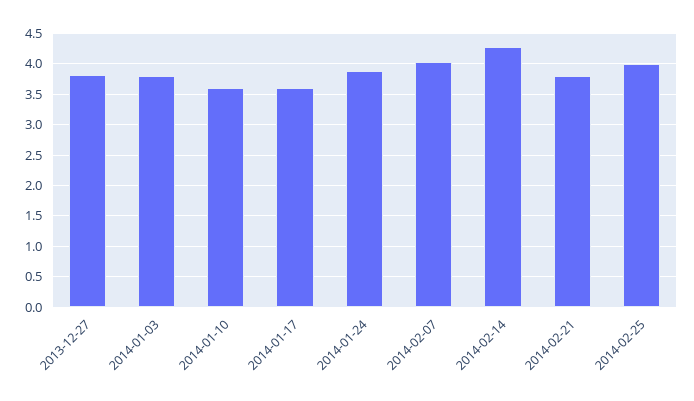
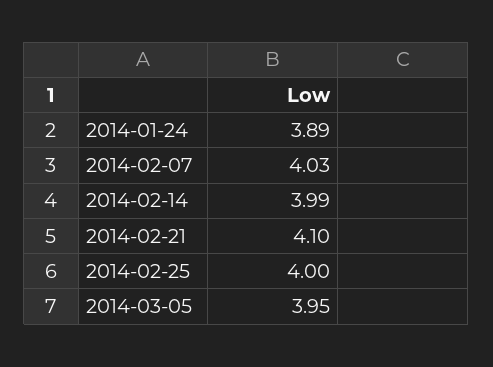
2013-12-27: 3.8 -> none
2014-01-03: 3.8 -> none
2014-01-10: 3.6 -> none
2014-01-17: 3.6 -> none
2014-02-14: 4.3 -> 3.99
2014-02-21: 3.8 -> 4.1
2014-03-05: none -> 3.95

